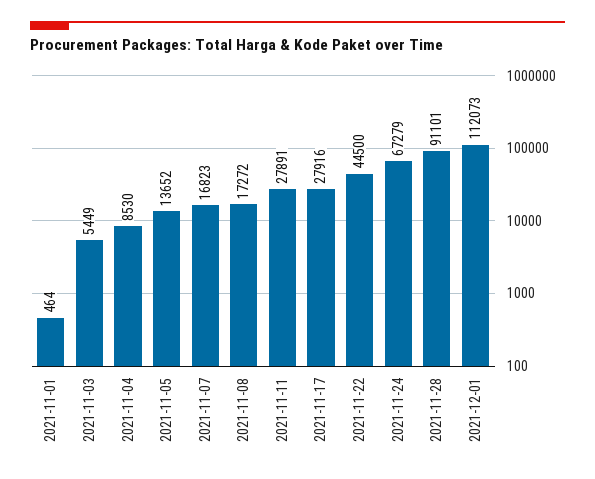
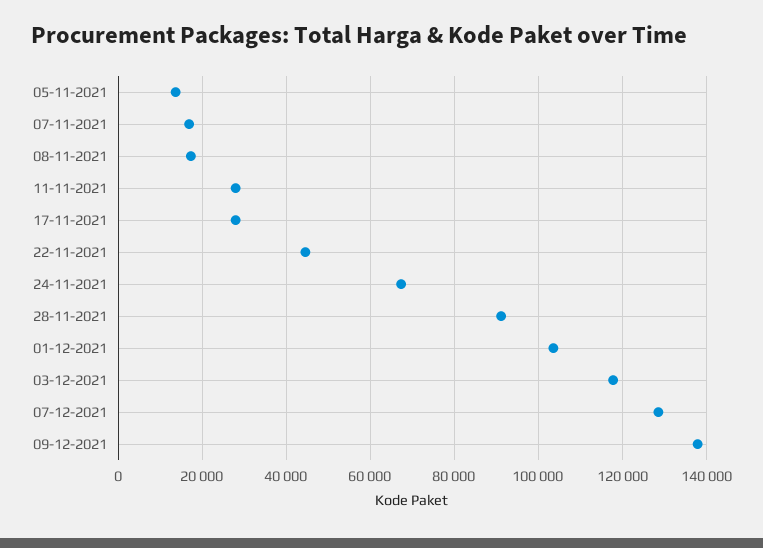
2021-11-01: 464 -> none
2021-11-03: 5449 -> none
2021-11-04: 8530 -> none
2021-12-01: 112073 -> 104000
03-12-2021: none -> 118000
07-12-2021: none -> 128000
09-12-2021: none -> 138000

